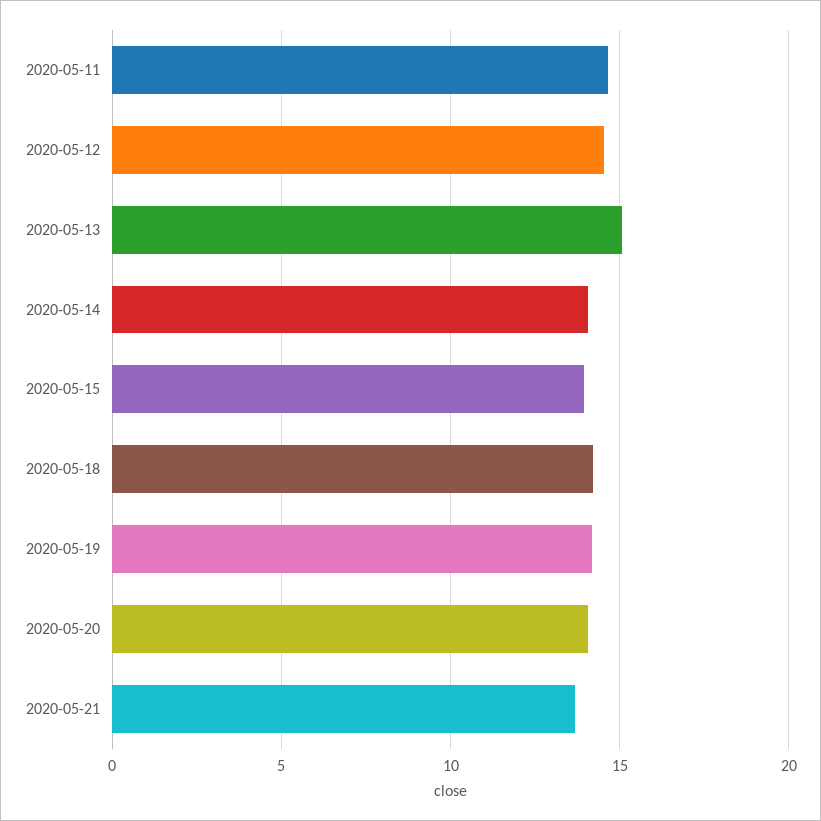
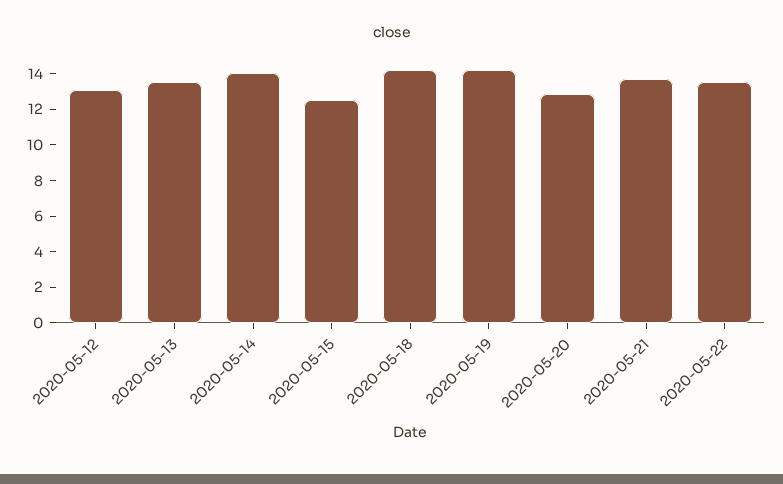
2020-05-11: 14.5 -> none
2020-05-12: 14.5 -> 13
2020-05-13: 15 -> 13.5
2020-05-15: 14 -> 12.5
2020-05-20: 14 -> 13
2020-05-22: none -> 13.5

